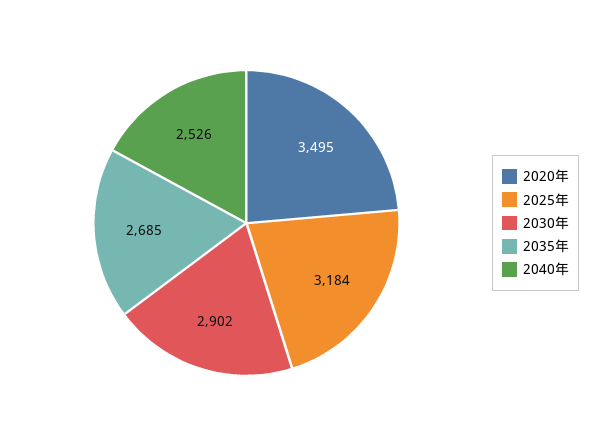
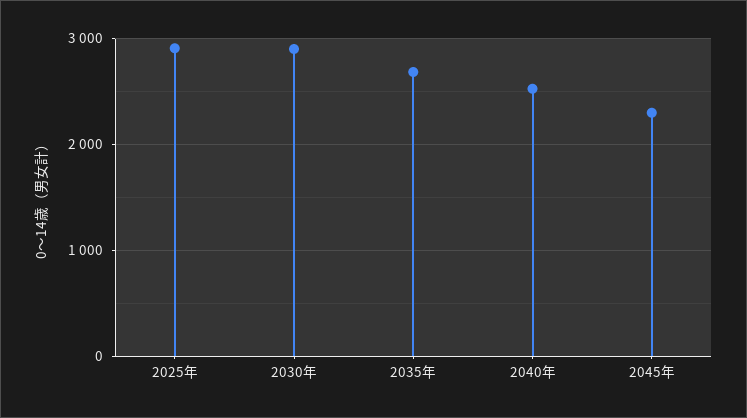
2020年: 3495 -> none
2025年: 3184 -> 2900
2045年: none -> 2300

